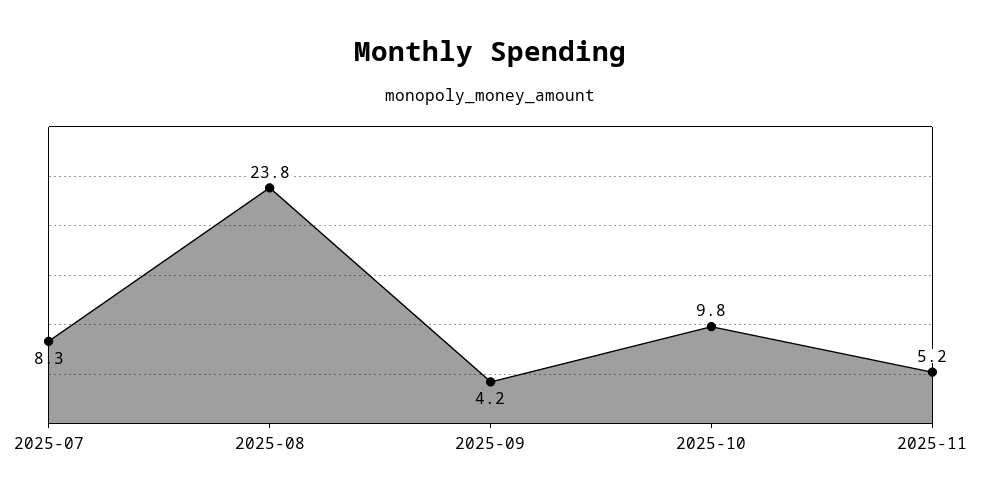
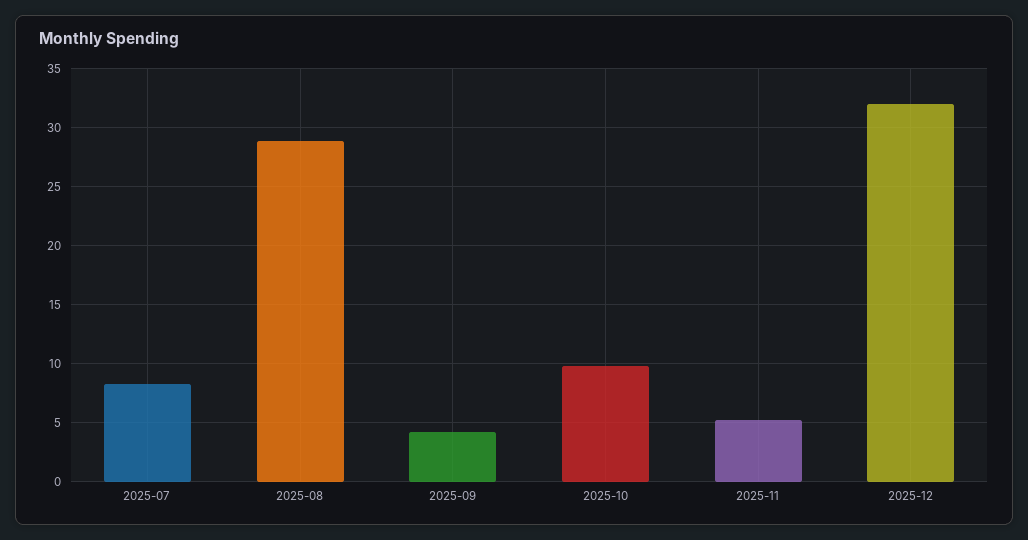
2025-08: 23.8 -> 29
2025-12: none -> 32

